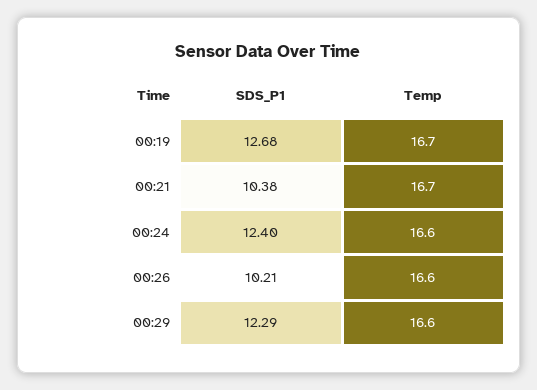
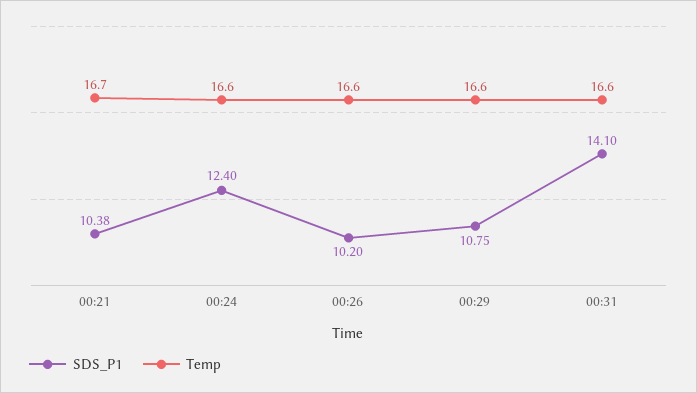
SDS_P1, 00:19: 12.68 -> none
Temp, 00:19: 16.7 -> none
SDS_P1, 00:26: 10.21 -> 10.2
SDS_P1, 00:29: 12.29 -> 10.75
SDS_P1, 00:31: none -> 14.1
Temp, 00:31: none -> 16.6

